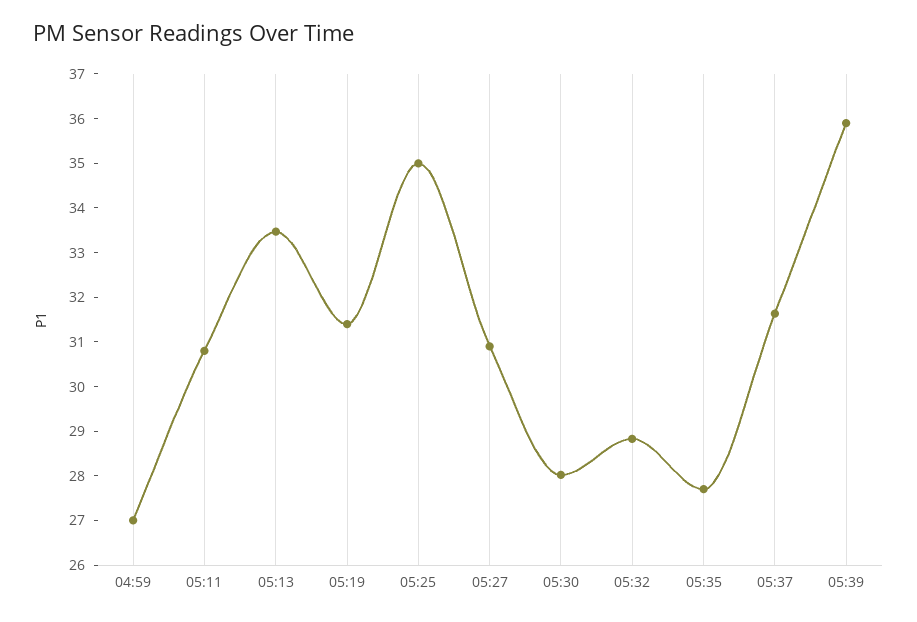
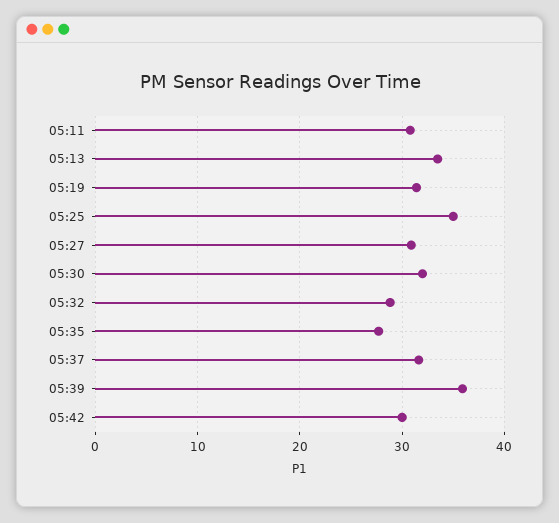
04:59: 27 -> none
05:30: 28 -> 32
05:42: none -> 30

